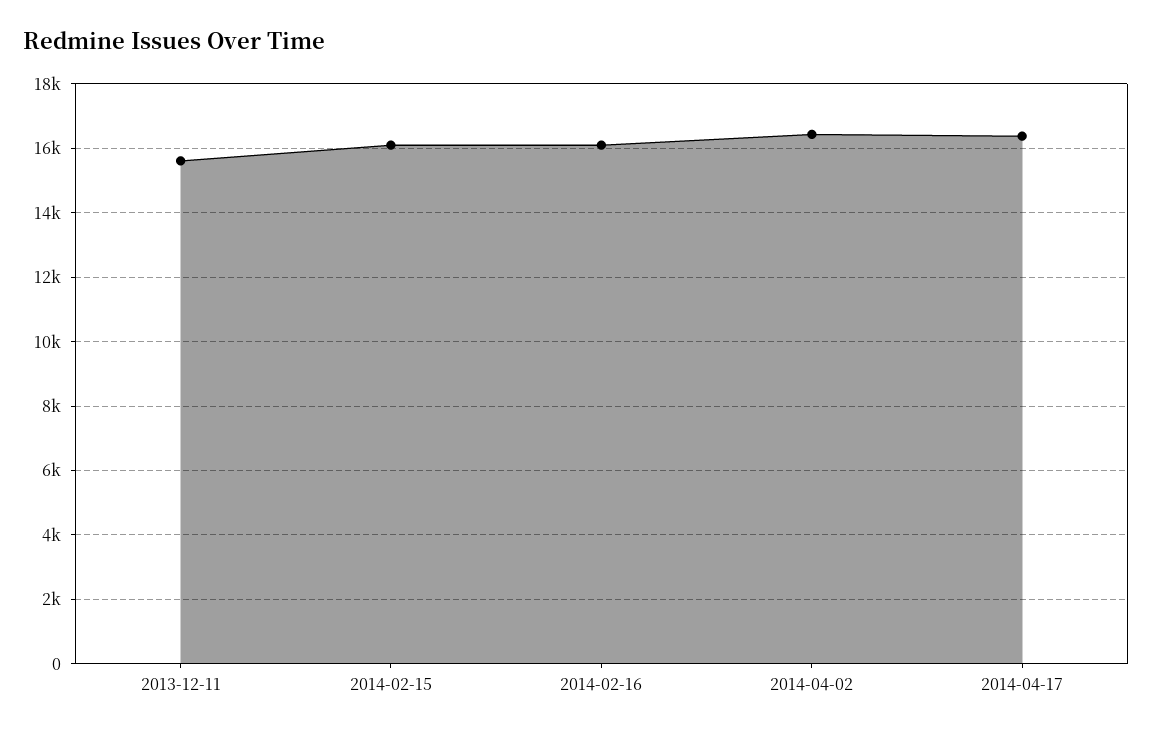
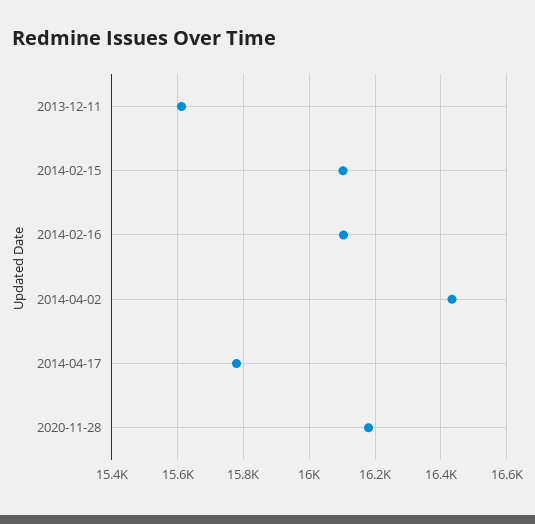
2014-04-17: 16400 -> 15780
2020-11-28: none -> 16180

